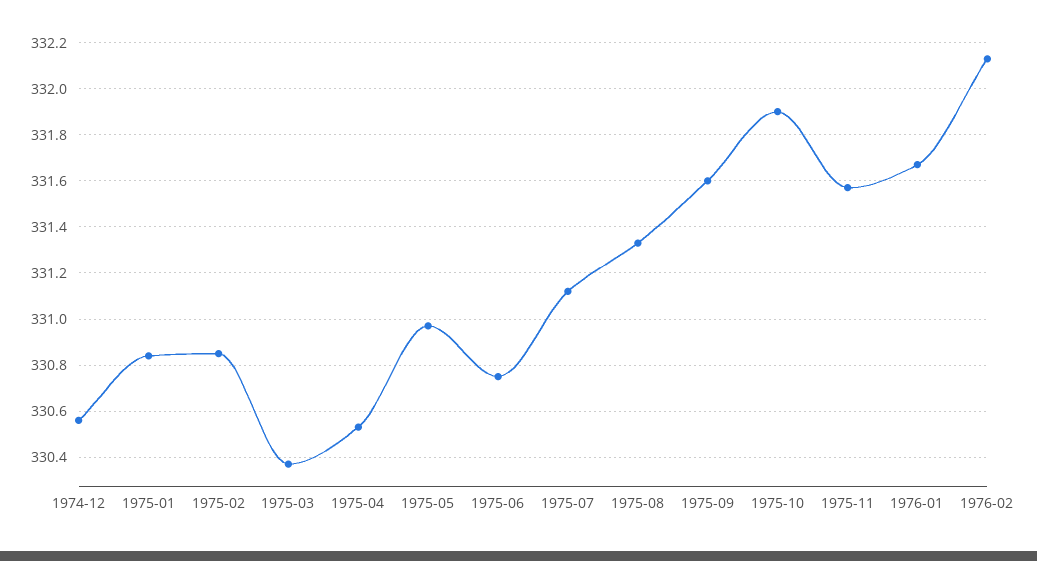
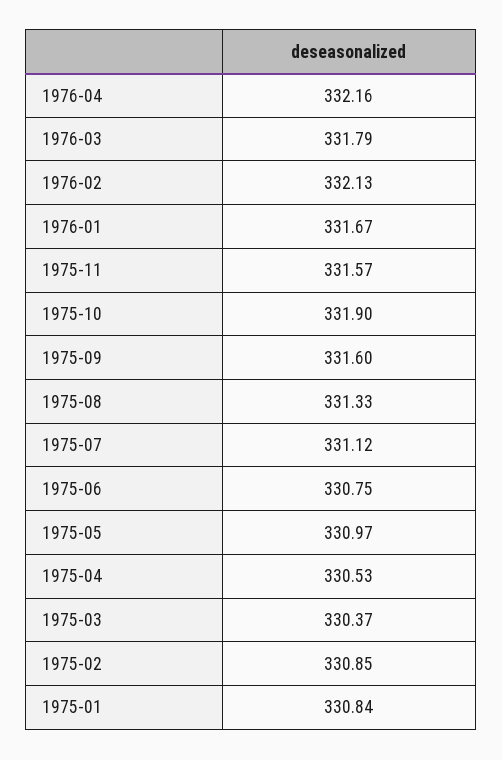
1974-12: 330.55 -> none
1976-04: none -> 332.16
1976-03: none -> 331.79

